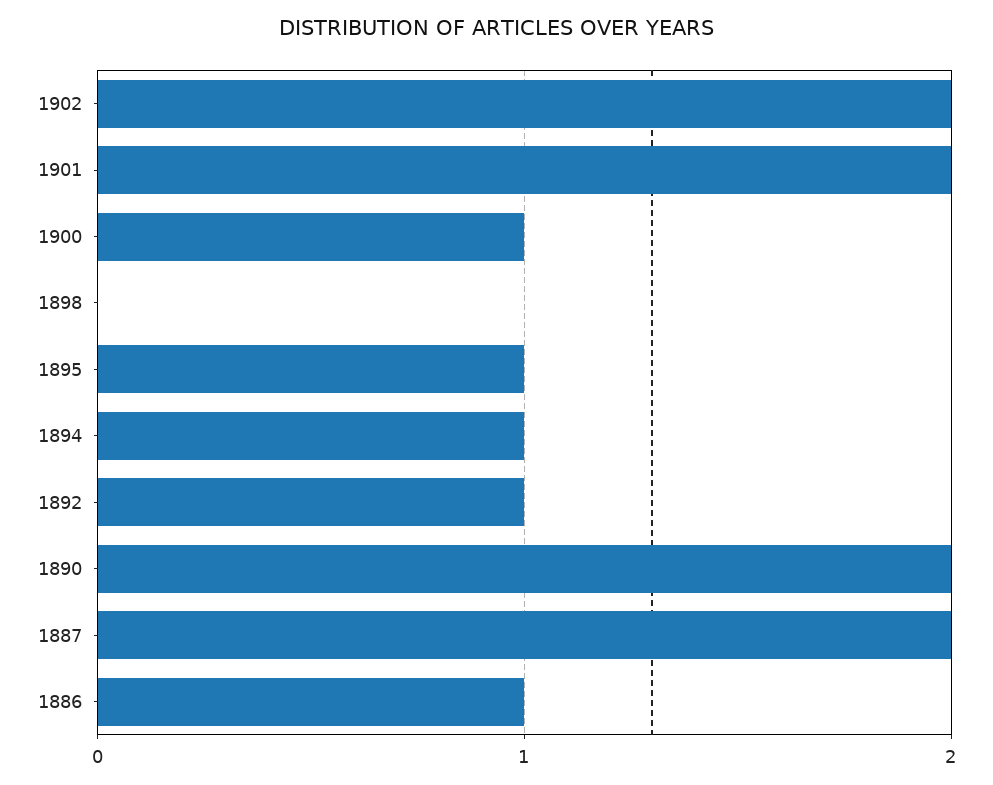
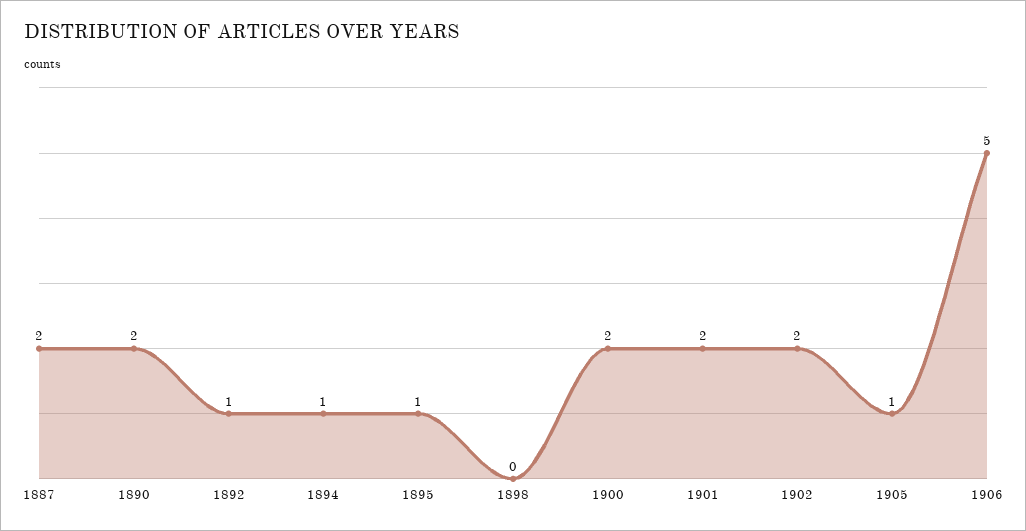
1900: 1 -> 2
1886: 1 -> none
1905: none -> 1
1906: none -> 5

